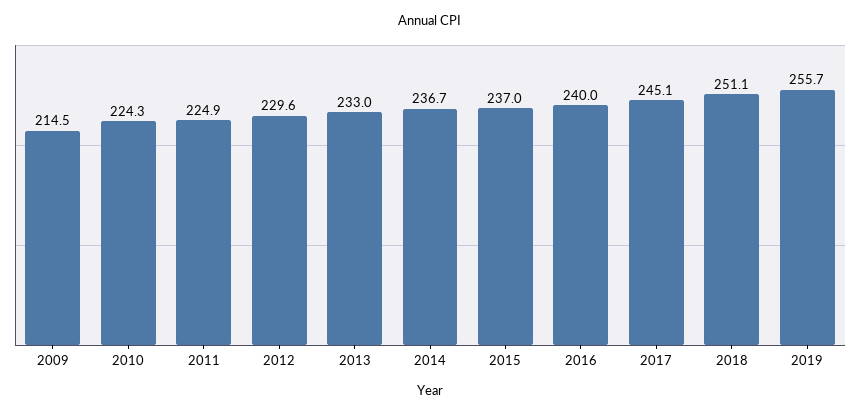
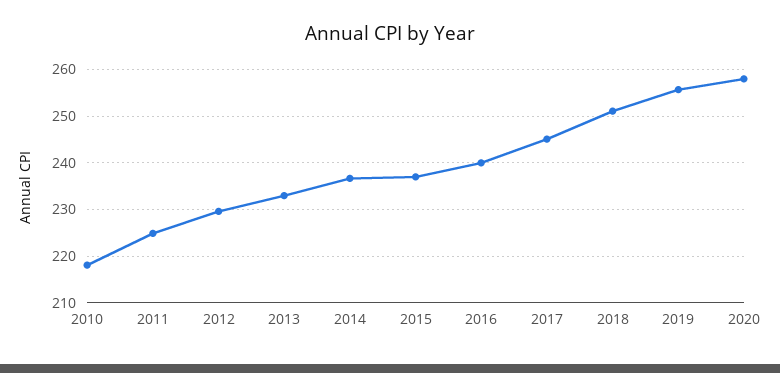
2009: 214.5 -> none
2010: 224.3 -> 218
2020: none -> 258

